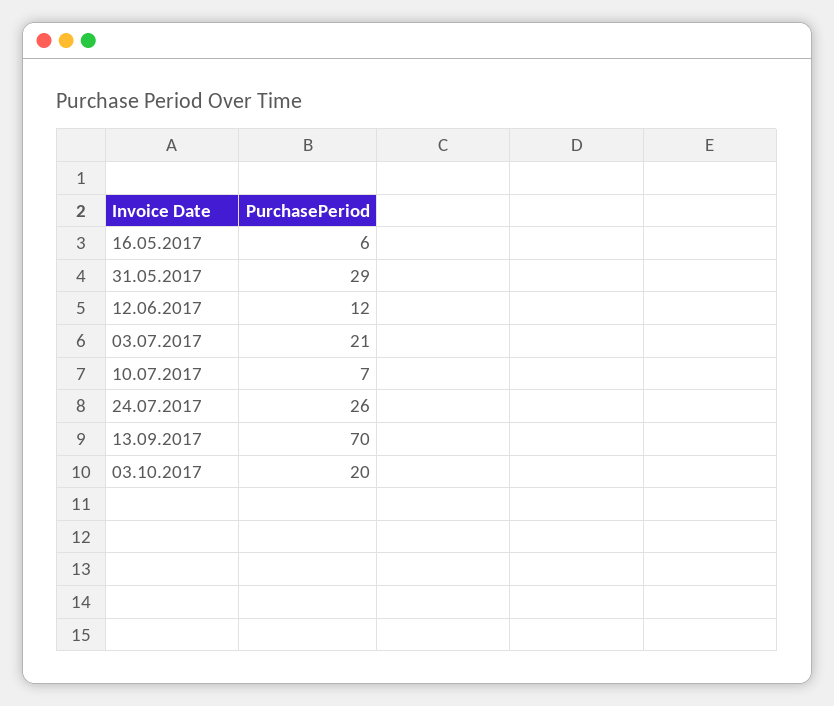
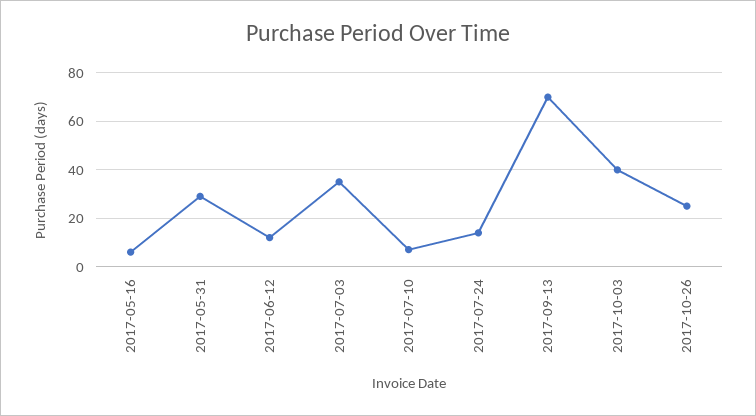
03.07.2017: 21 -> 35
24.07.2017: 26 -> 15
03.10.2017: 20 -> 40
2017-10-26: none -> 25

